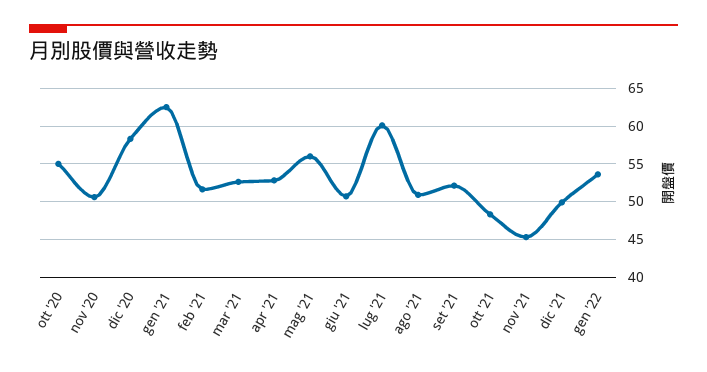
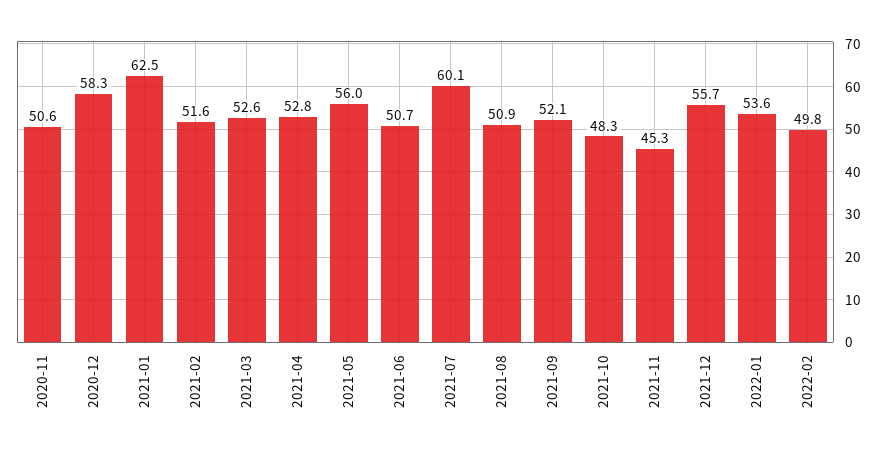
ott '20: 55 -> none
dic '21: 50 -> 55.7
2022-02: none -> 49.8

